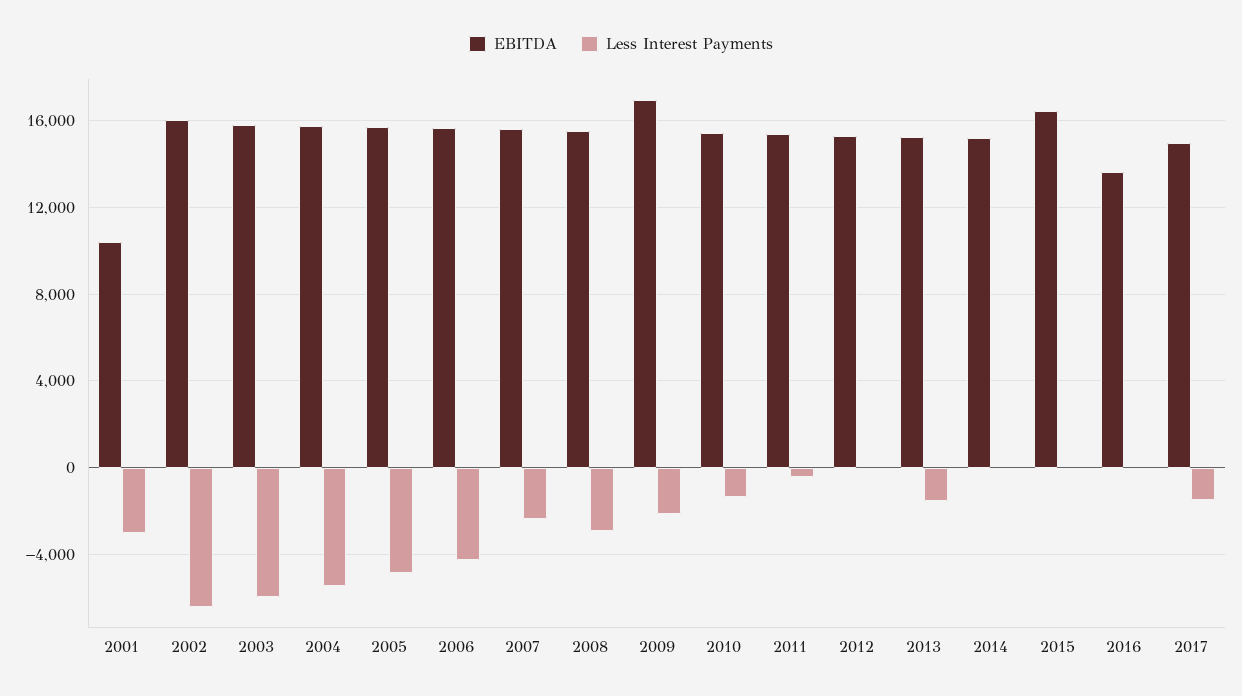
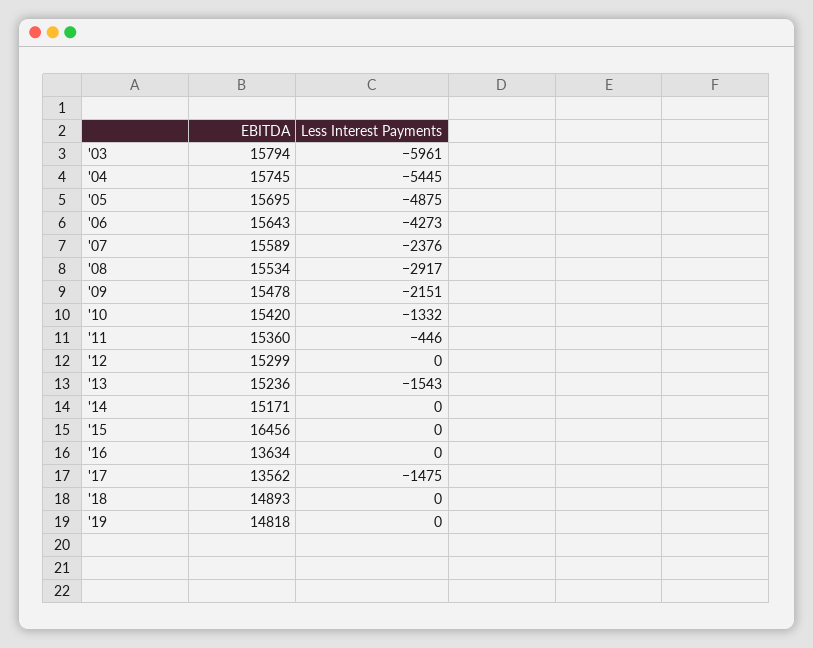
EBITDA, 2001: 10500 -> none
Less Interest Payments, 2001: -3000 -> none
EBITDA, 2002: 16000 -> none
Less Interest Payments, 2002: -6500 -> none
EBITDA, 2009: 17000 -> 15478
EBITDA, 2017: 15000 -> 13562
EBITDA, '18: none -> 14893
Less Interest Payments, '18: none -> 0
EBITDA, '19: none -> 14818
Less Interest Payments, '19: none -> 0

